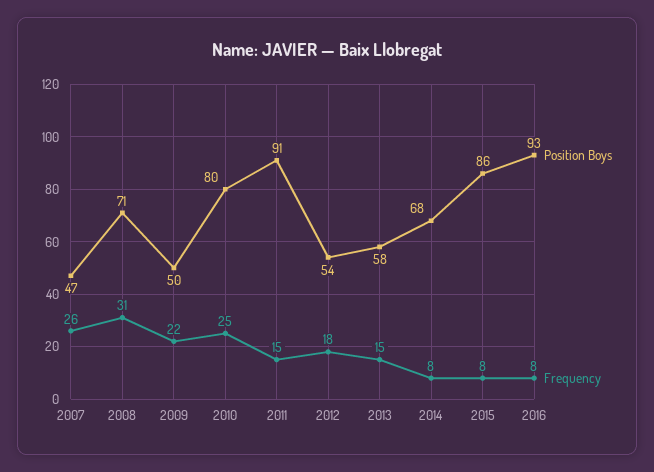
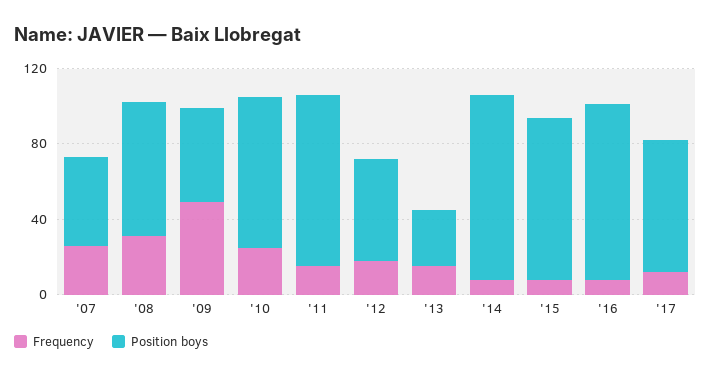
Frequency, 2009: 22 -> 50
Position Boys, 2013: 58 -> 30
Position Boys, 2014: 68 -> 100
Frequency, '17: none -> 10
Position Boys, '17: none -> 70

